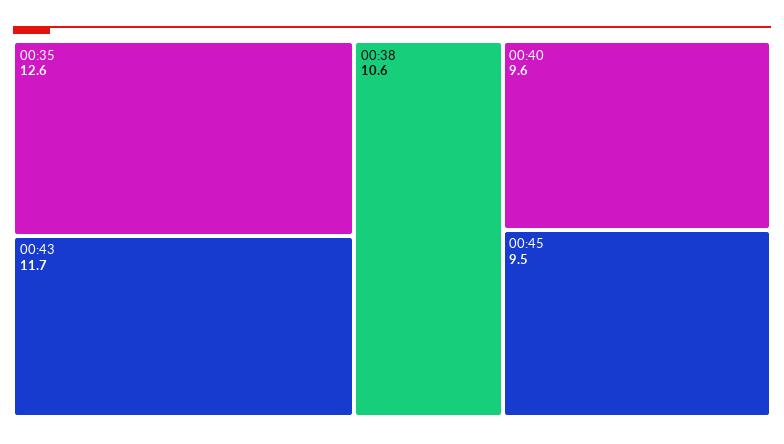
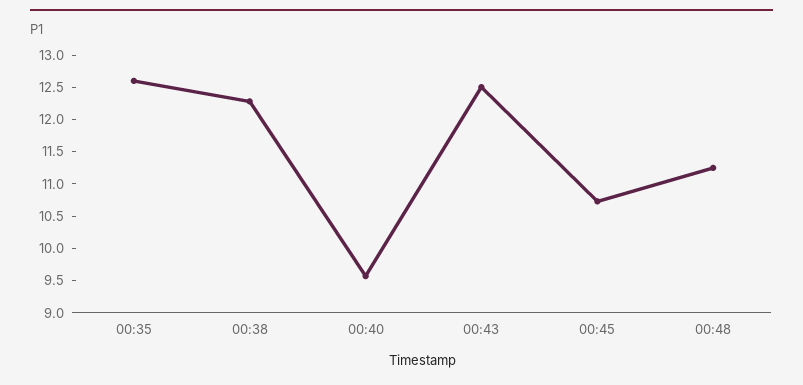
00:43: 11.7 -> 12.5
00:38: 10.6 -> 12.25
00:45: 9.5 -> 10.75
00:48: none -> 11.25

